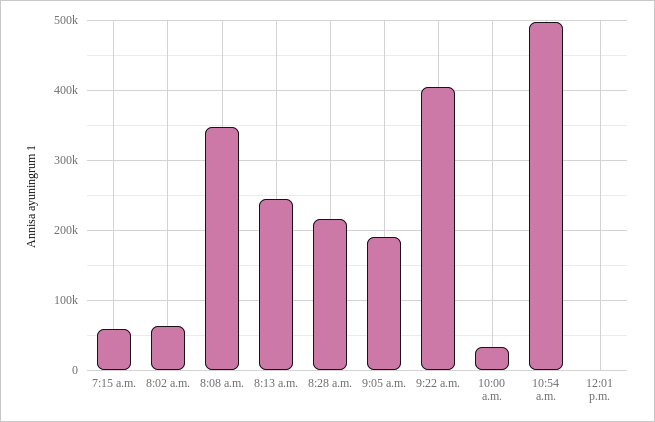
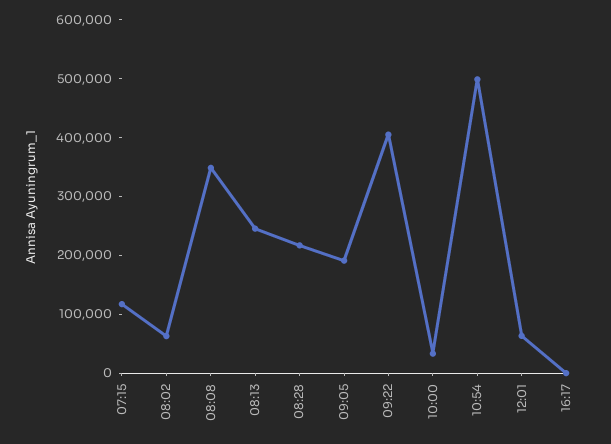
7:15 a.m.: 60000 -> 120000
12:01 p.m.: 0 -> 60000
16:17: none -> 0

